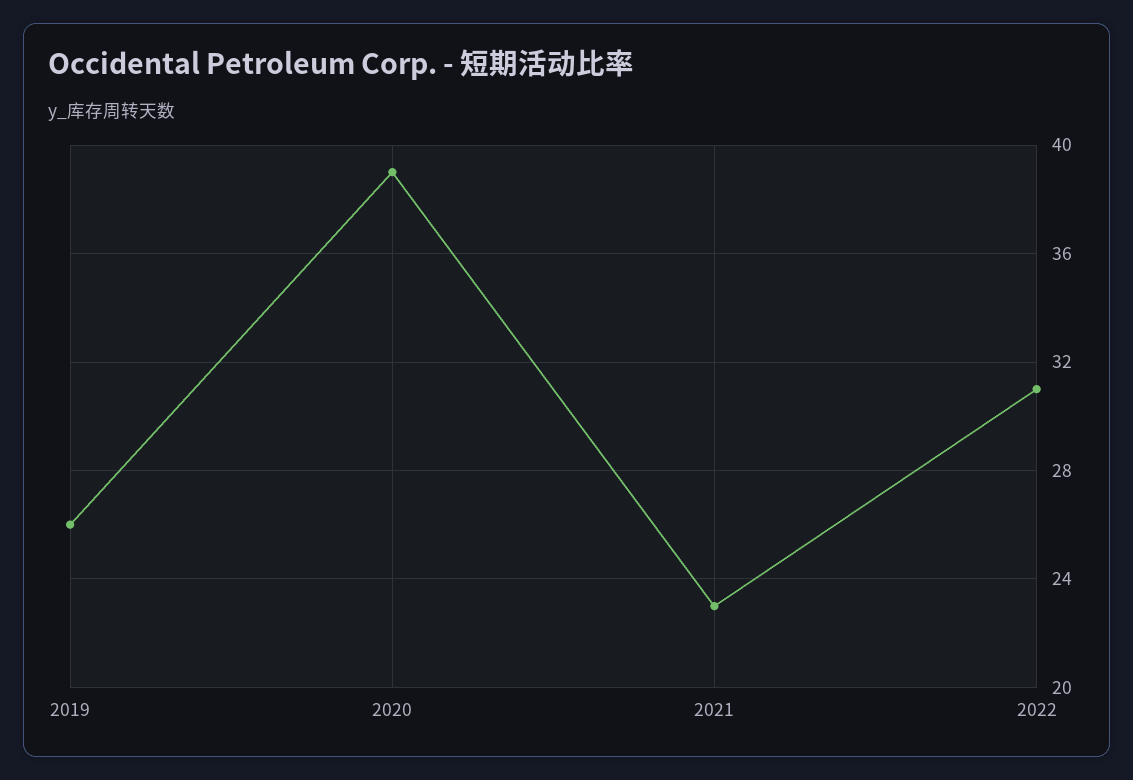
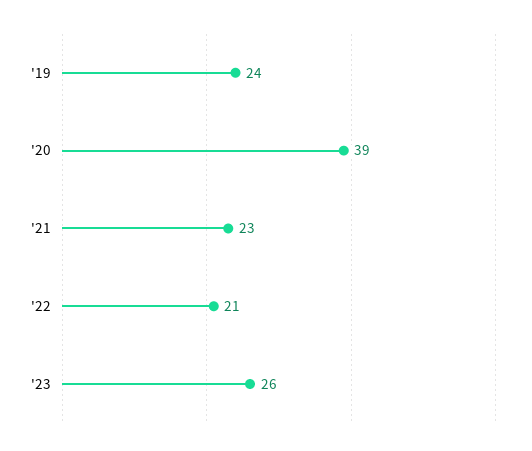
2019: 26 -> 24
2022: 31 -> 21
'23: none -> 26

